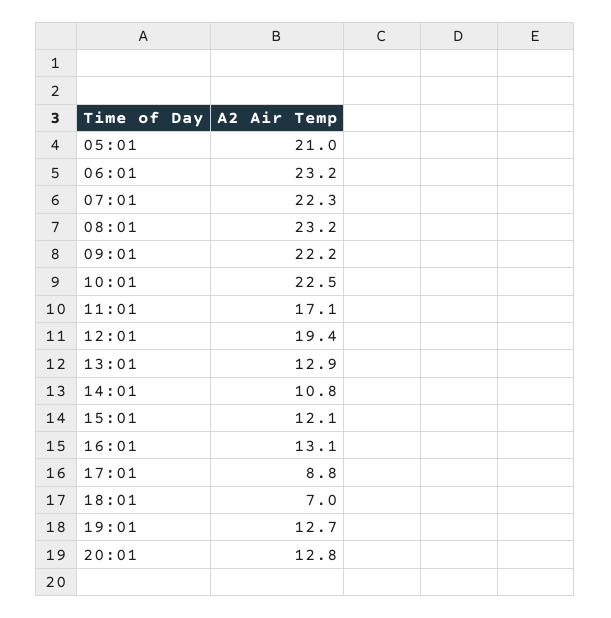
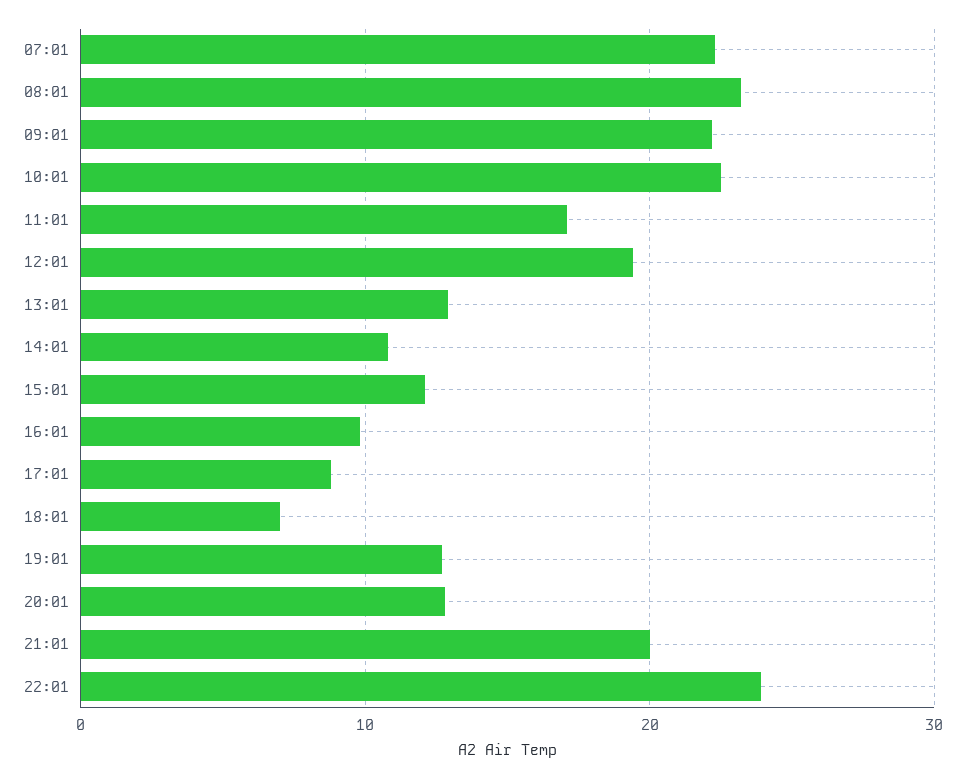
05:01: 21 -> none
06:01: 23.2 -> none
16:01: 13.1 -> 10
21:01: none -> 20
22:01: none -> 24

